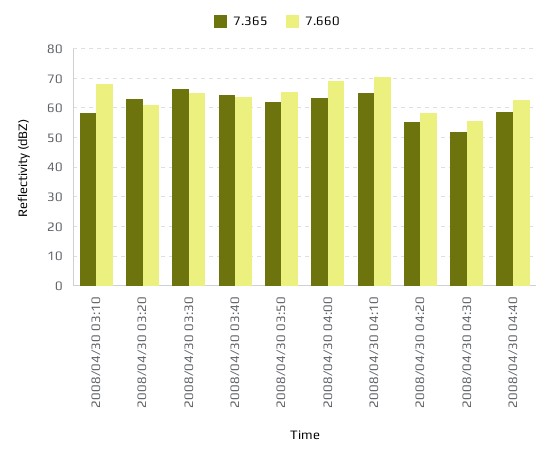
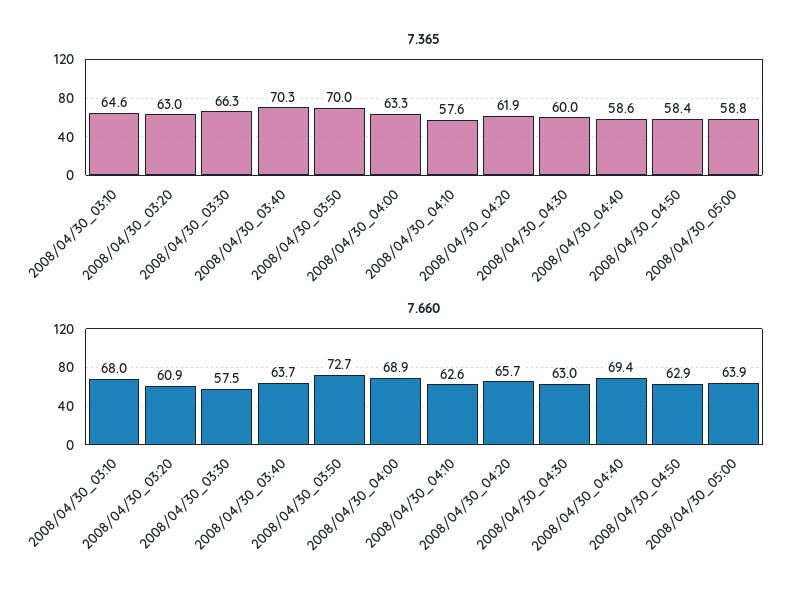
7.365, 2008/04/30 03:10: 57.5 -> 64.6
7.660, 2008/04/30 03:30: 65 -> 57.5
7.365, 2008/04/30 03:40: 65 -> 70.3
7.365, 2008/04/30 03:50: 62.5 -> 70
7.660, 2008/04/30 03:50: 65 -> 72.7
7.365, 2008/04/30 04:10: 65 -> 57.6
7.660, 2008/04/30 04:10: 70 -> 62.6
7.365, 2008/04/30 04:20: 55 -> 61.9
7.660, 2008/04/30 04:20: 57.5 -> 65.7
7.365, 2008/04/30 04:30: 52.5 -> 60
7.660, 2008/04/30 04:30: 55 -> 63
7.660, 2008/04/30 04:40: 62.5 -> 69.4
7.365, 2008/04/30_04:50: none -> 58.4
7.365, 2008/04/30_05:00: none -> 58.8
7.660, 2008/04/30_04:50: none -> 62.9
7.660, 2008/04/30_05:00: none -> 63.9

